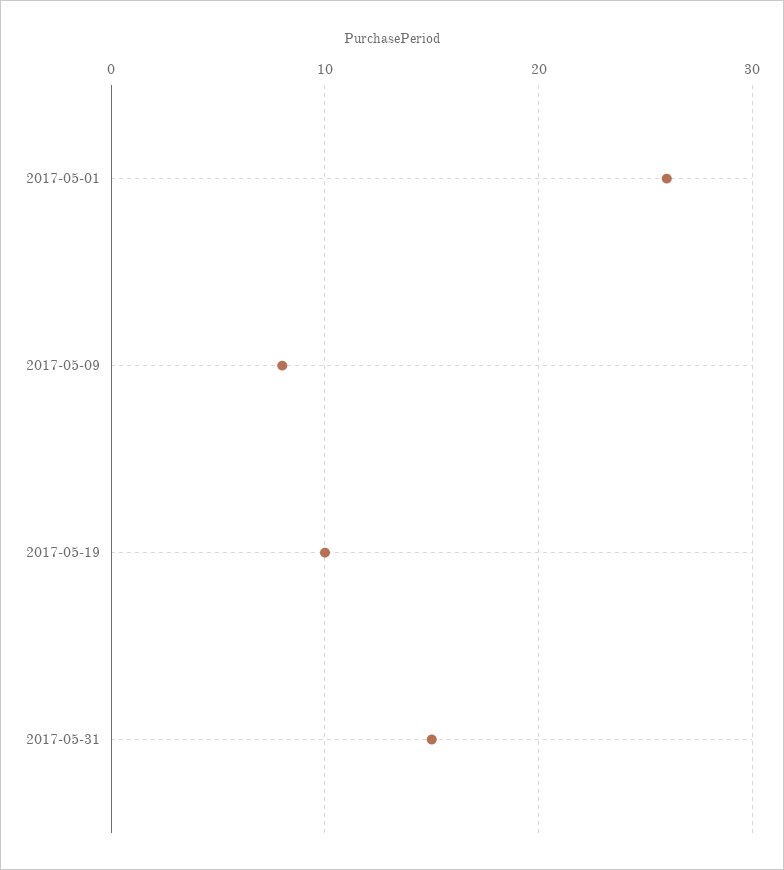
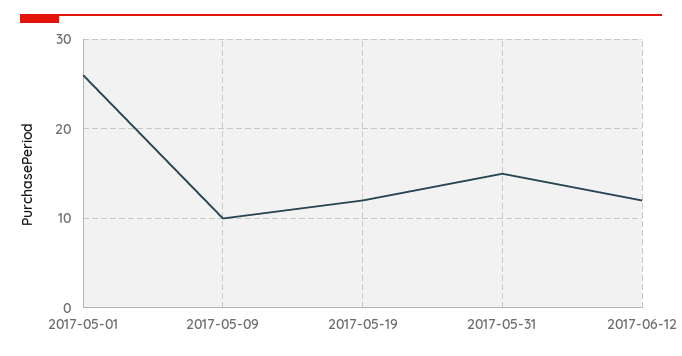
2017-05-09: 8 -> 10
2017-05-19: 10 -> 12
2017-06-12: none -> 12

